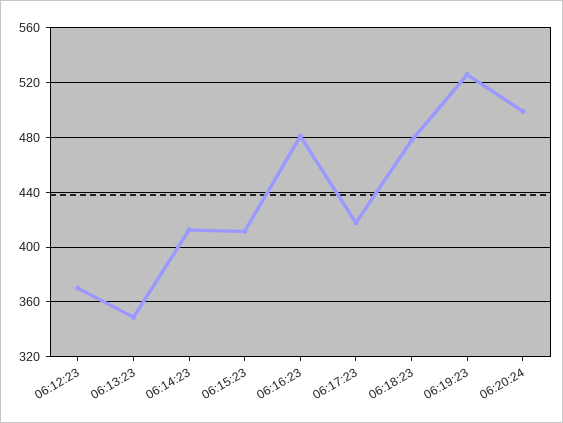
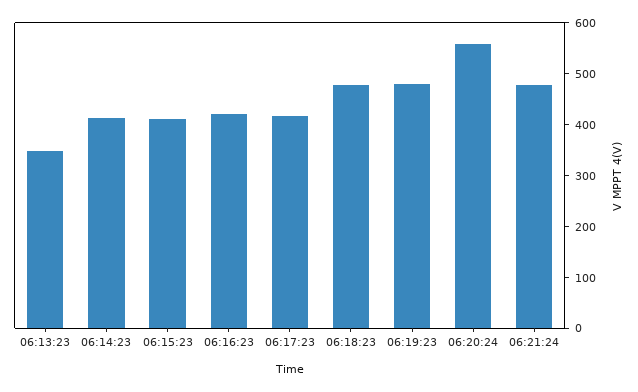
06:12:23: 370 -> none
06:16:23: 480 -> 420
06:19:23: 525 -> 480
06:20:24: 500 -> 560
06:21:24: none -> 480

